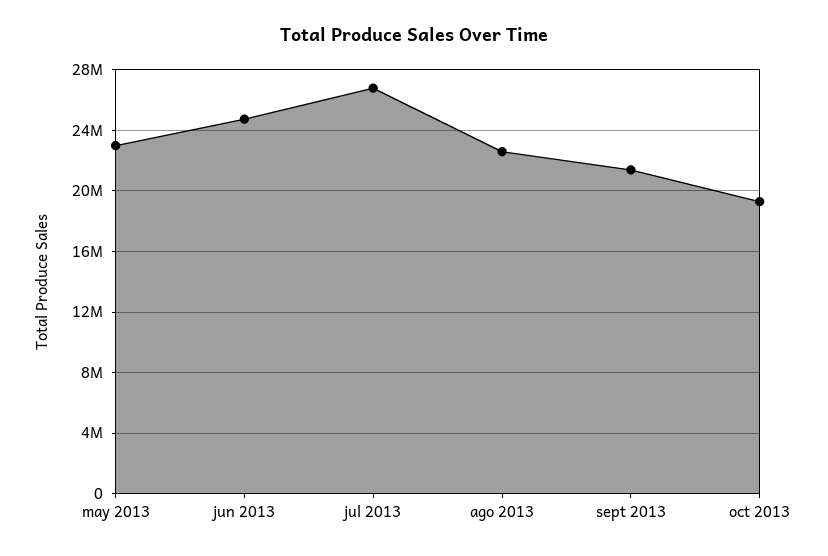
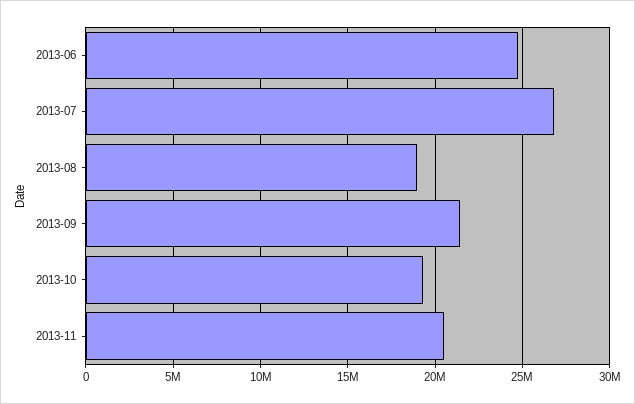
may 2013: 23000000 -> none
ago 2013: 22500000 -> 19000000
2013-11: none -> 20500000

